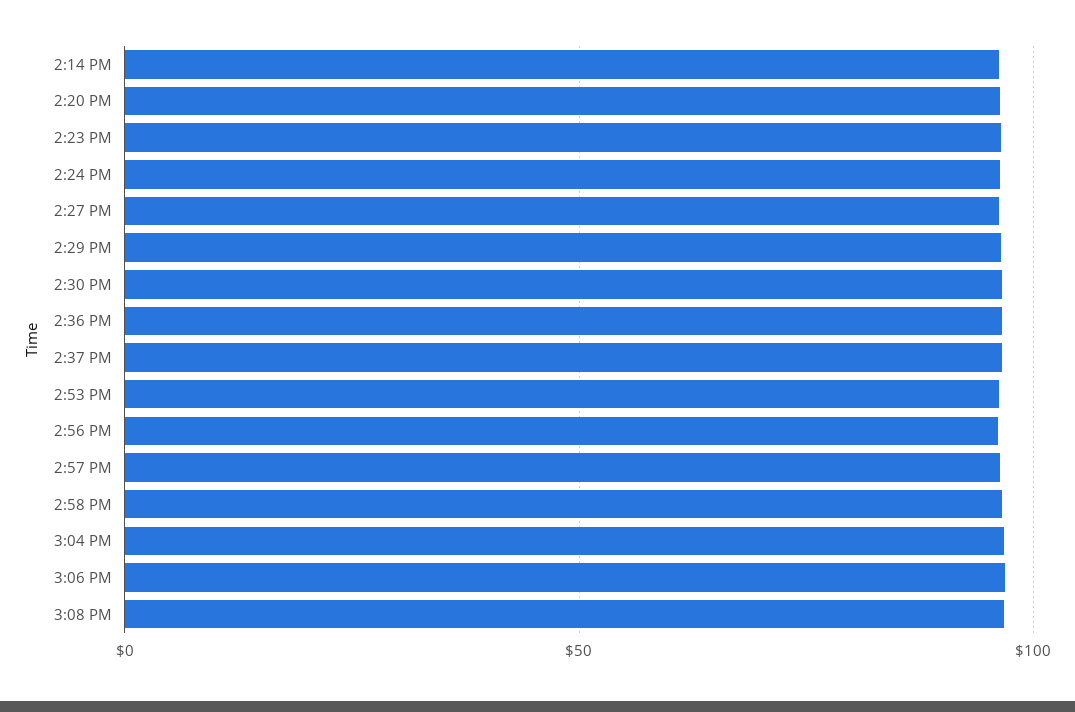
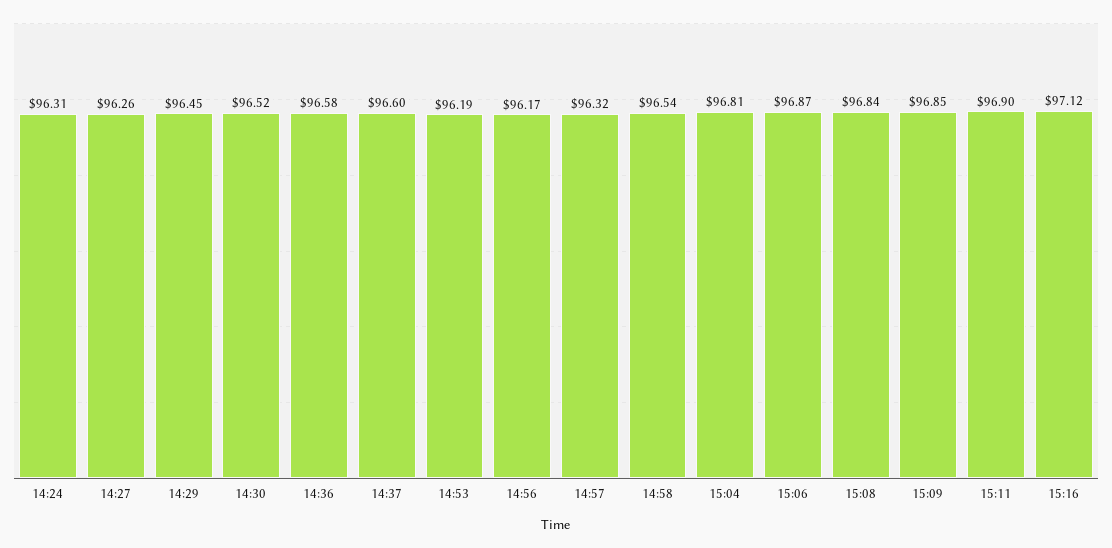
2:14 PM: 95 -> none
2:20 PM: 95 -> none
2:23 PM: 95 -> none
15:09: none -> 96.85
15:11: none -> 96.9
15:16: none -> 97.12

